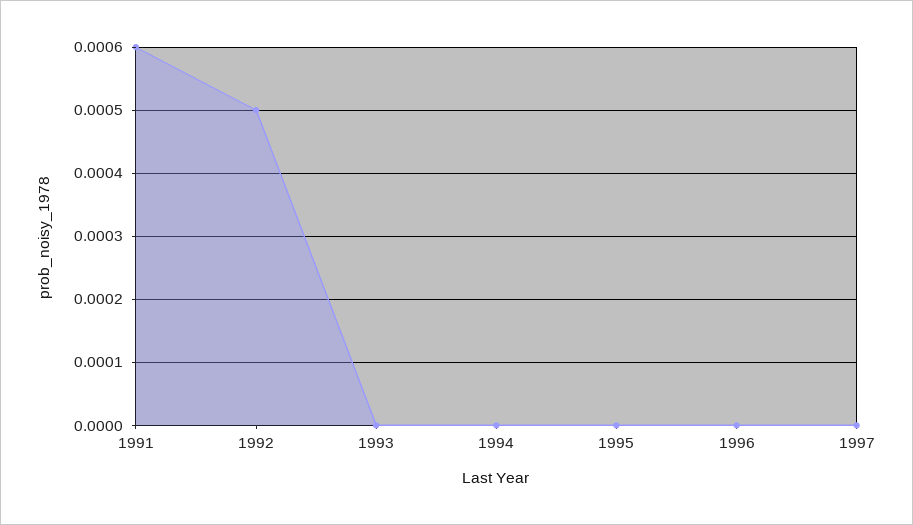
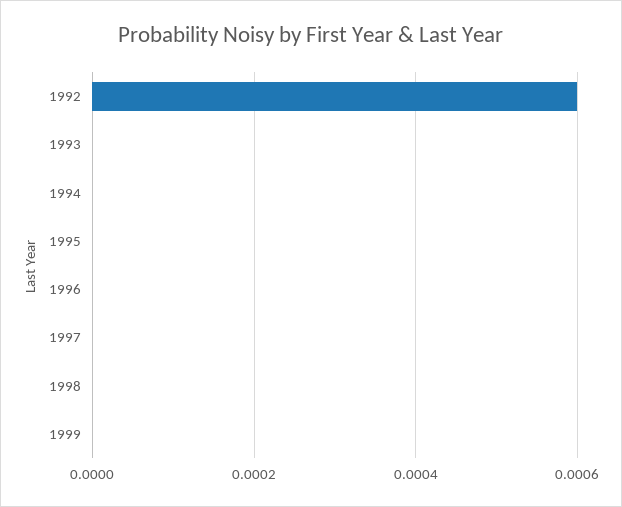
1991: 0.0006 -> none
1992: 0.0005 -> 0.0006
1998: none -> 0
1999: none -> 0

